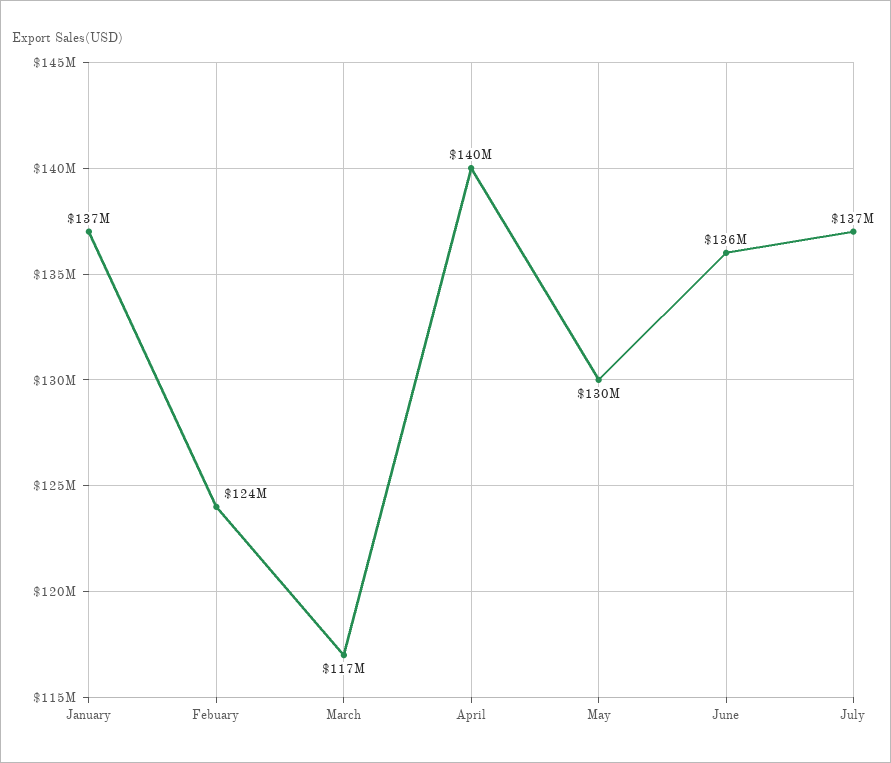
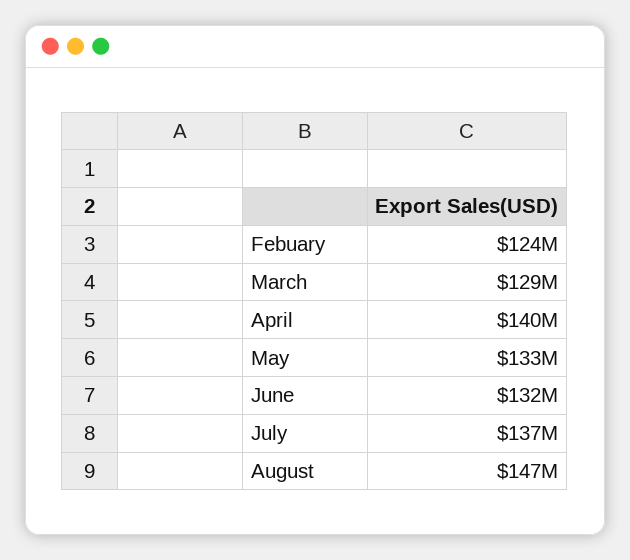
January: 137000000 -> none
March: 117000000 -> 129000000
May: 130000000 -> 133000000
June: 136000000 -> 132000000
August: none -> 147000000

